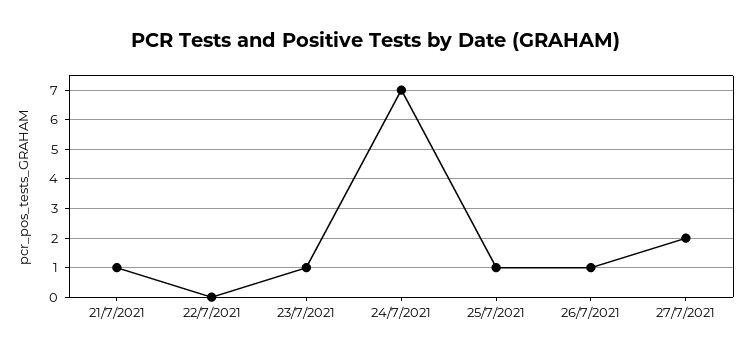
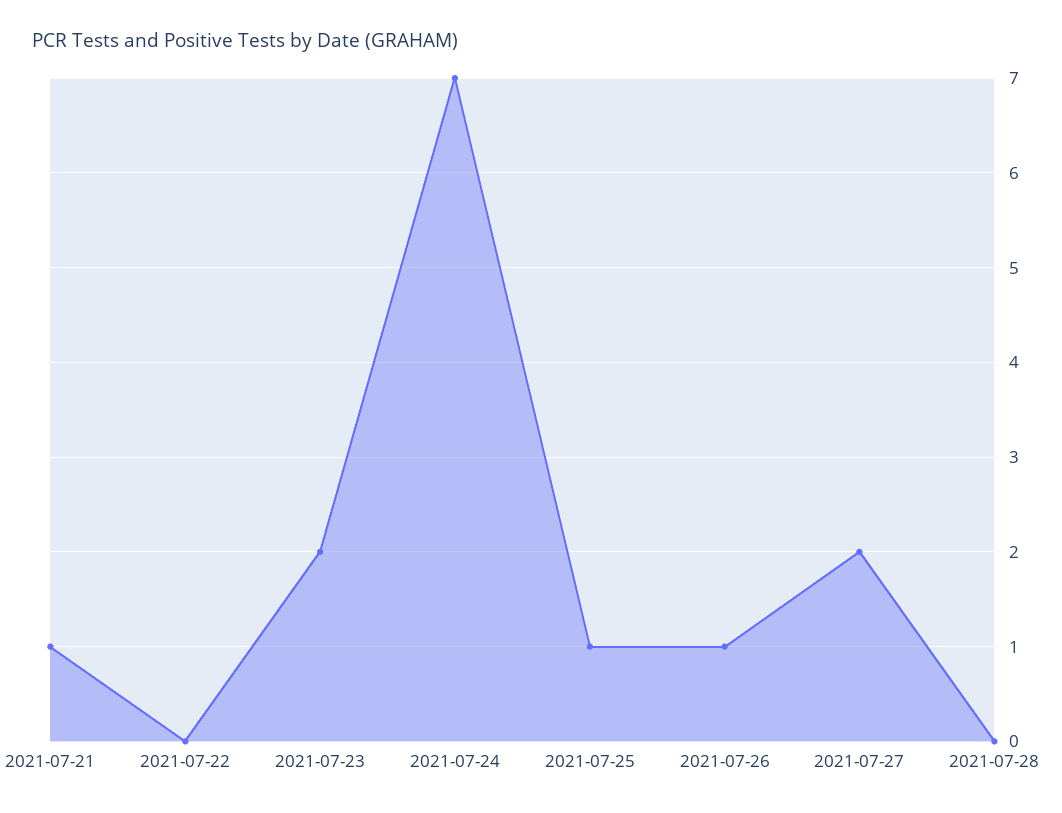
23/7/2021: 1 -> 2
2021-07-28: none -> 0

